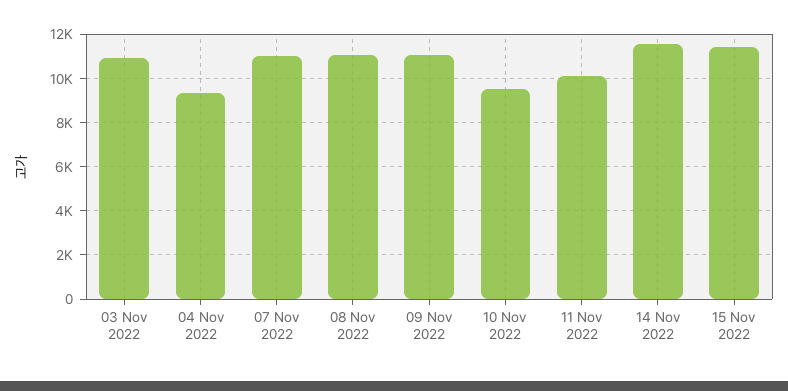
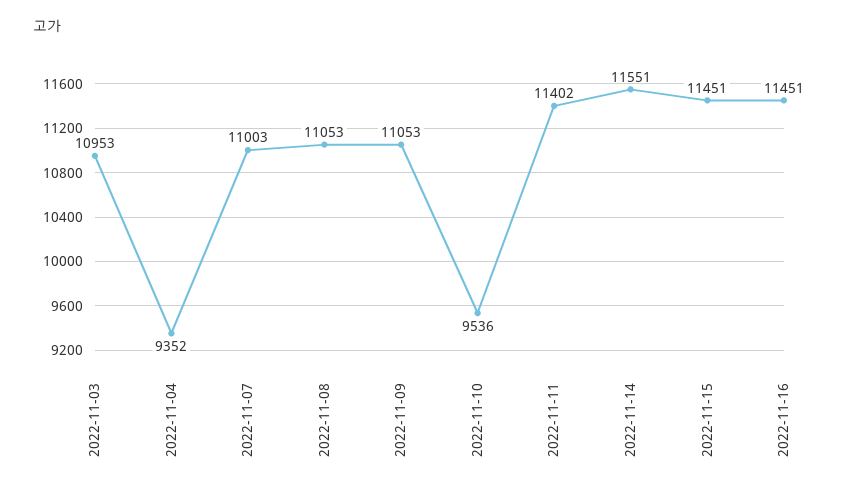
11 Nov 2022: 10000 -> 11402
2022-11-16: none -> 11451

